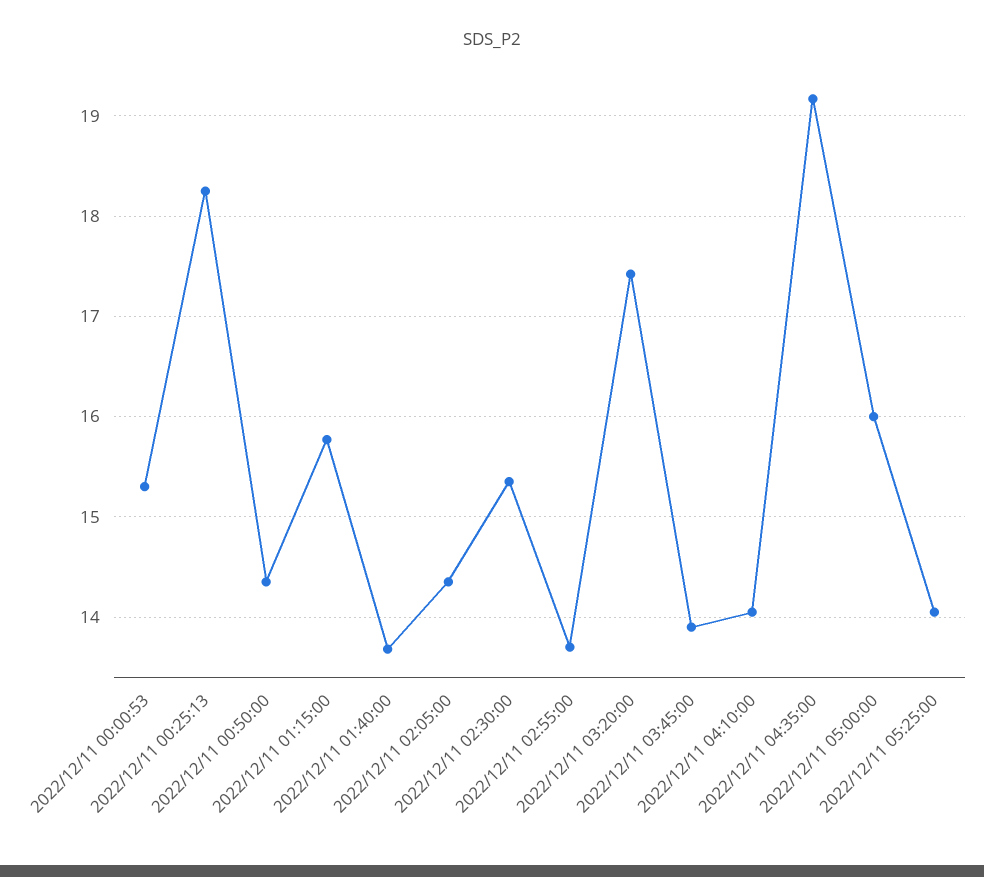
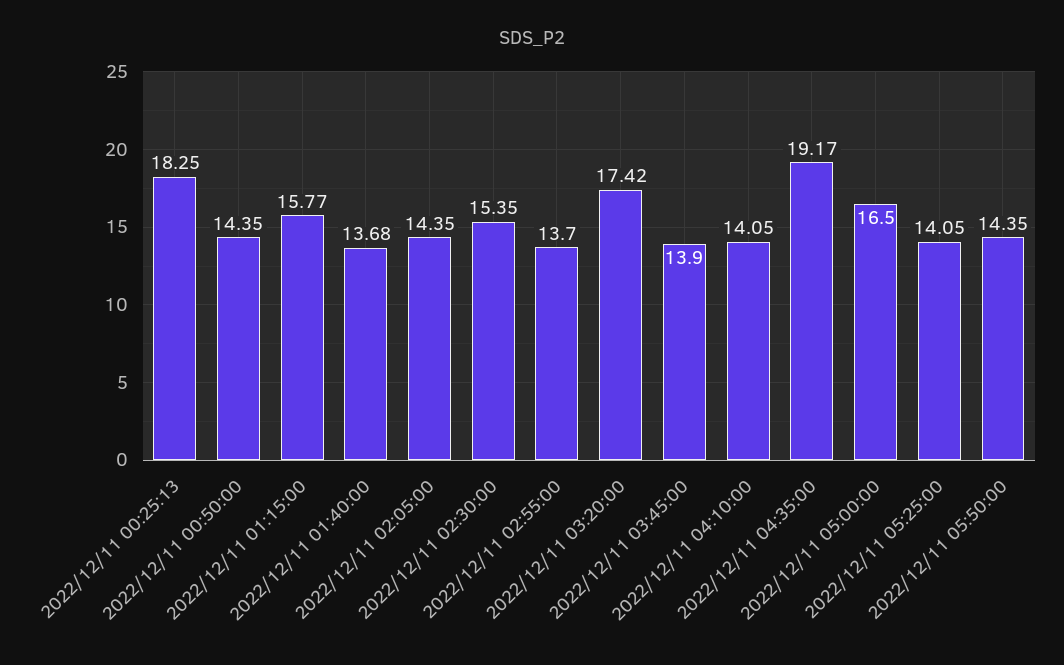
2022/12/11 00:00:53: 15.3 -> none
2022/12/11 05:00:00: 16 -> 16.5
2022/12/11 05:50:00: none -> 14.35

